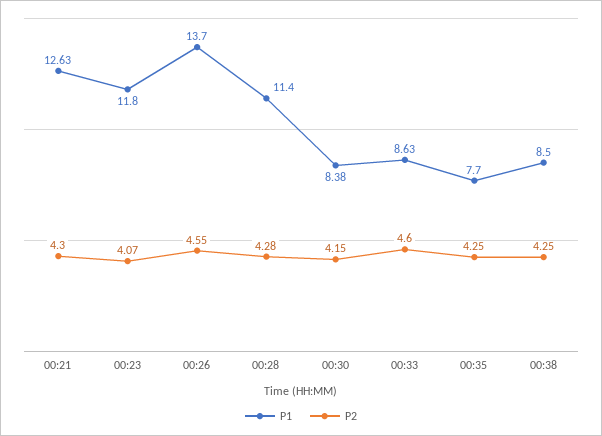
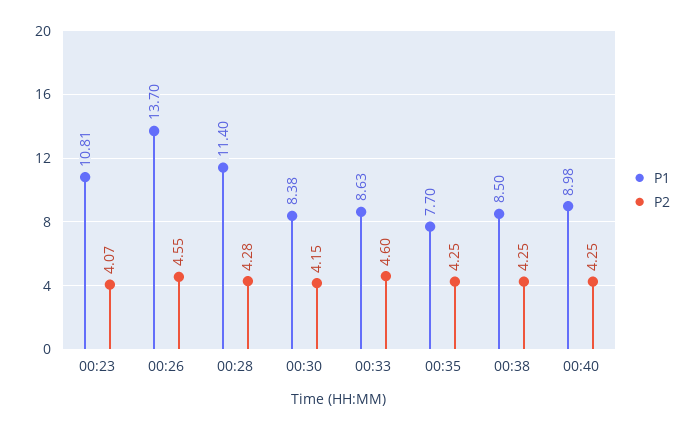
P1, 00:21: 12.63 -> none
P2, 00:21: 4.3 -> none
P1, 00:23: 11.8 -> 10.81
P1, 00:40: none -> 8.98
P2, 00:40: none -> 4.25

